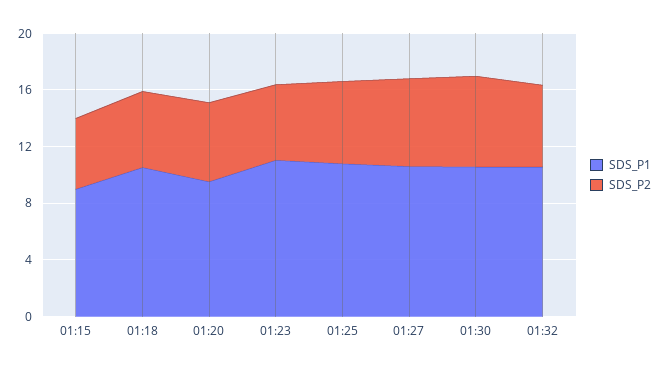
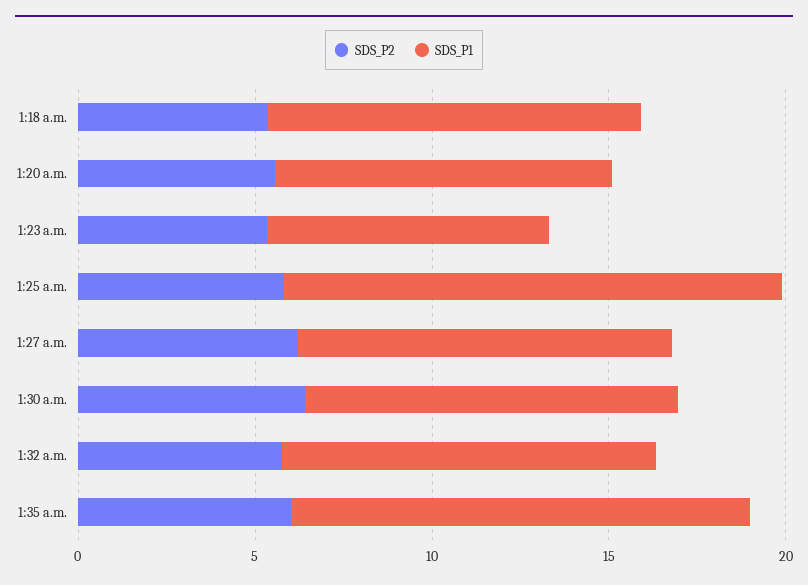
SDS_P1, 01:15: 9 -> none
SDS_P2, 01:15: 5 -> none
SDS_P1, 01:23: 11 -> 8
SDS_P1, 01:25: 11 -> 14
SDS_P2, 1:35 a.m.: none -> 6
SDS_P1, 1:35 a.m.: none -> 13

